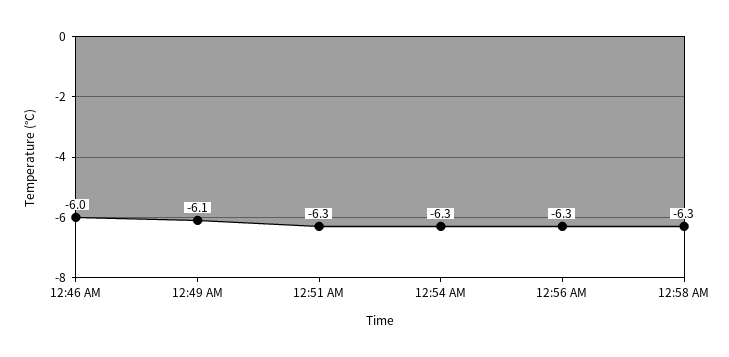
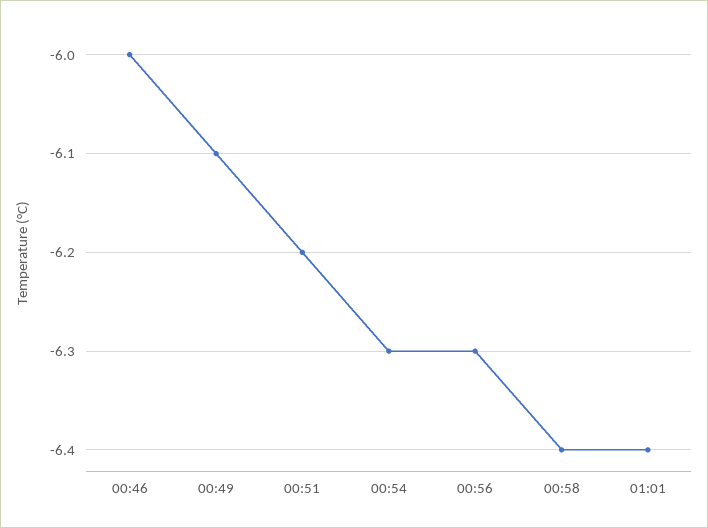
12:51 AM: -6.3 -> -6.2
12:58 AM: -6.3 -> -6.4
01:01: none -> -6.4

